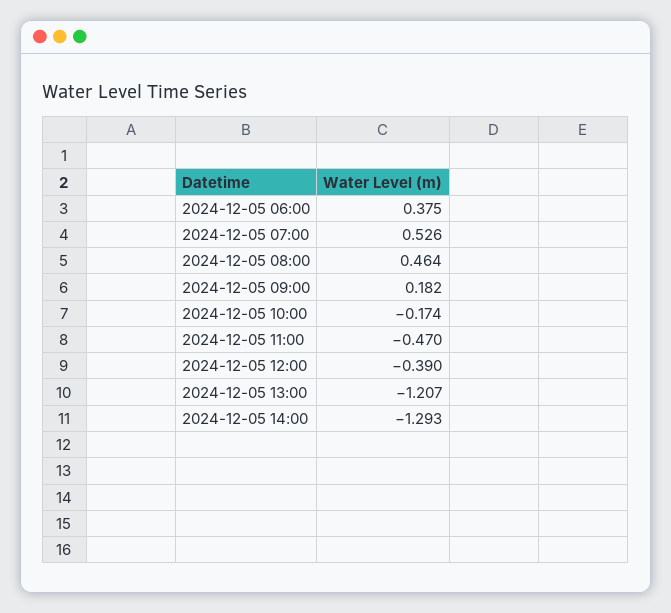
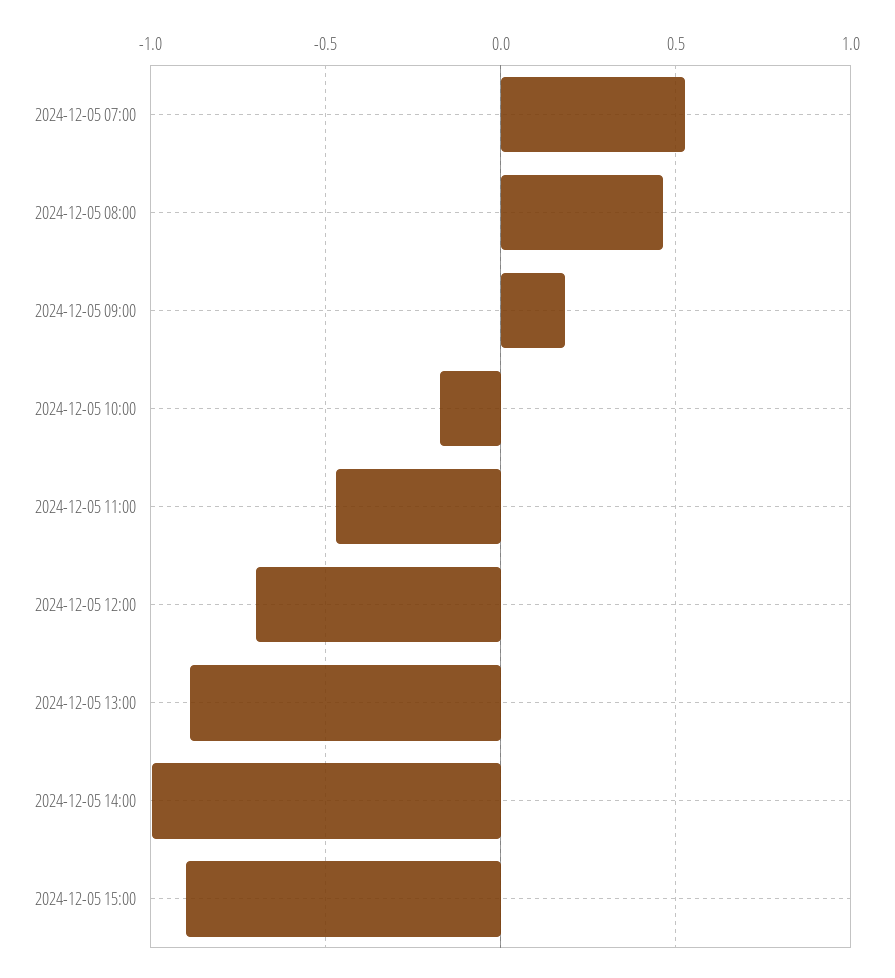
2024-12-05 06:00: 0.375 -> none
2024-12-05 12:00: -0.39 -> -0.7
2024-12-05 13:00: -1.207 -> -0.9
2024-12-05 14:00: -1.293 -> -1
2024-12-05 15:00: none -> -0.9

